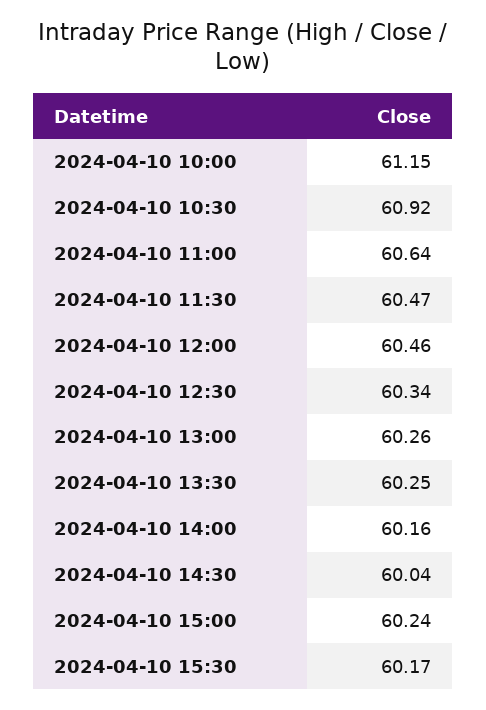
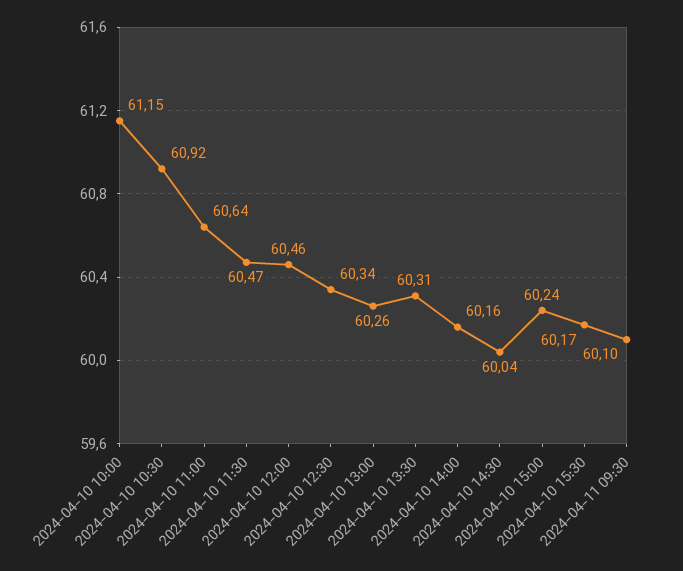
2024-04-10 13:30: 60.25 -> 60.31
2024-04-11 09:30: none -> 60.1

